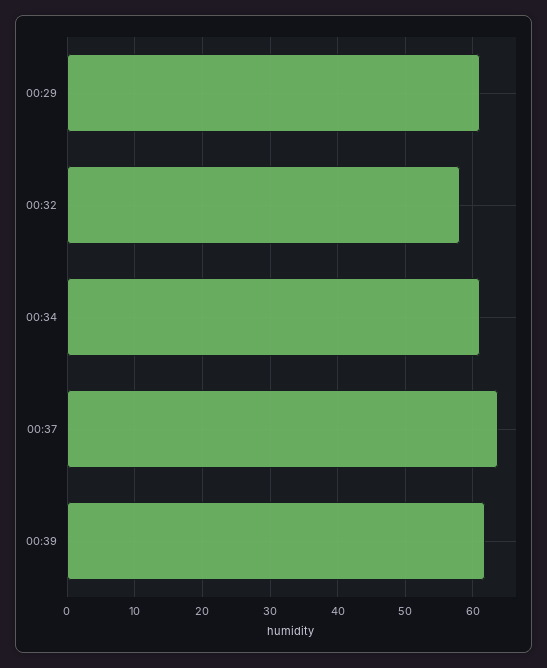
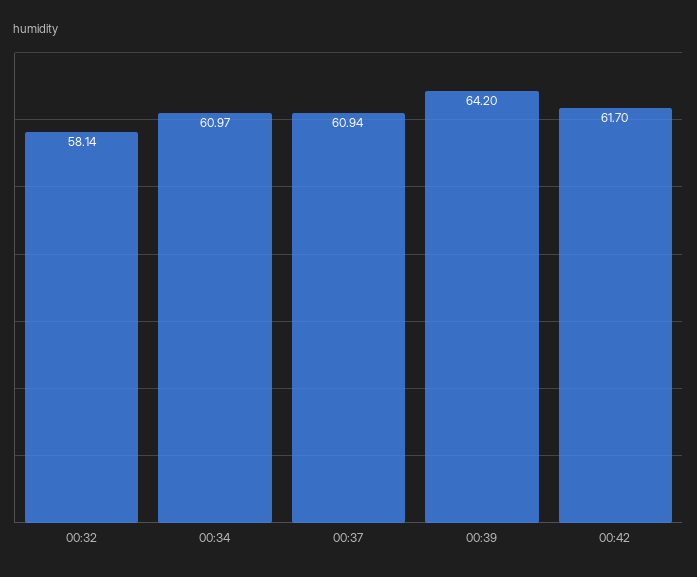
00:29: 61 -> none
00:37: 64 -> 60.94
00:39: 62 -> 64.2
00:42: none -> 61.7

